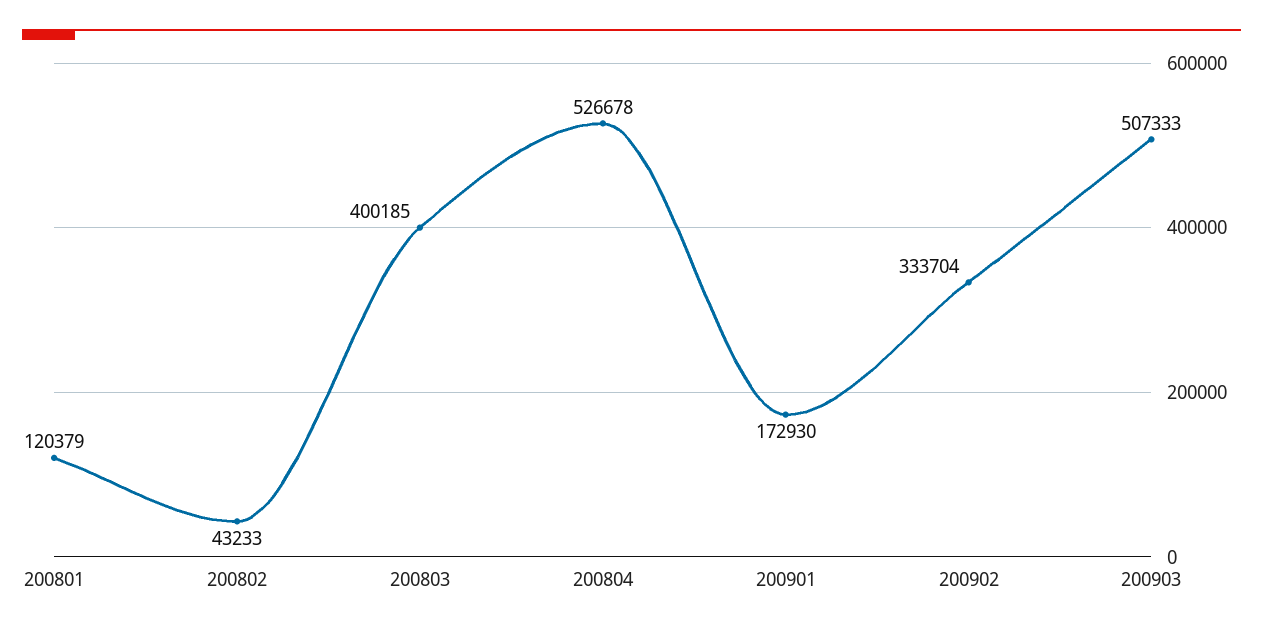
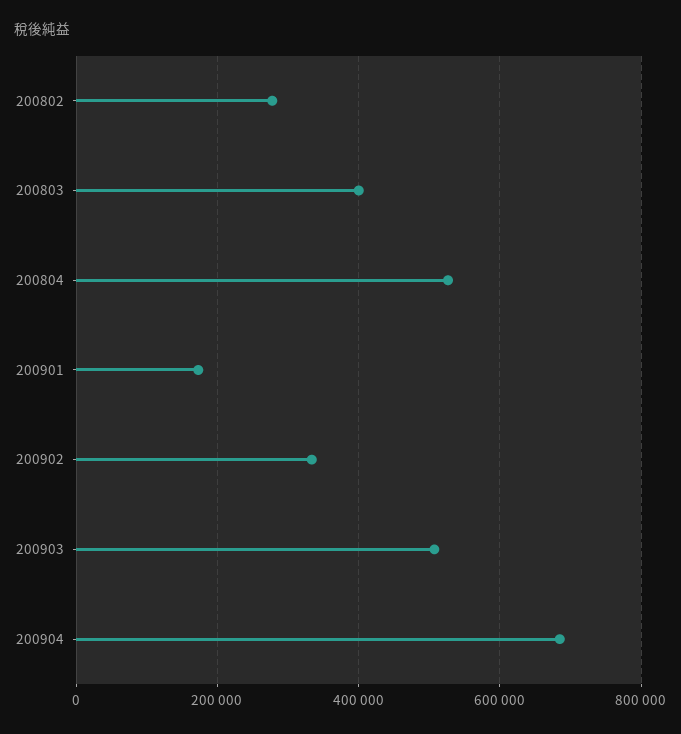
200801: 120379 -> none
200802: 43233 -> 280000
200904: none -> 680000

